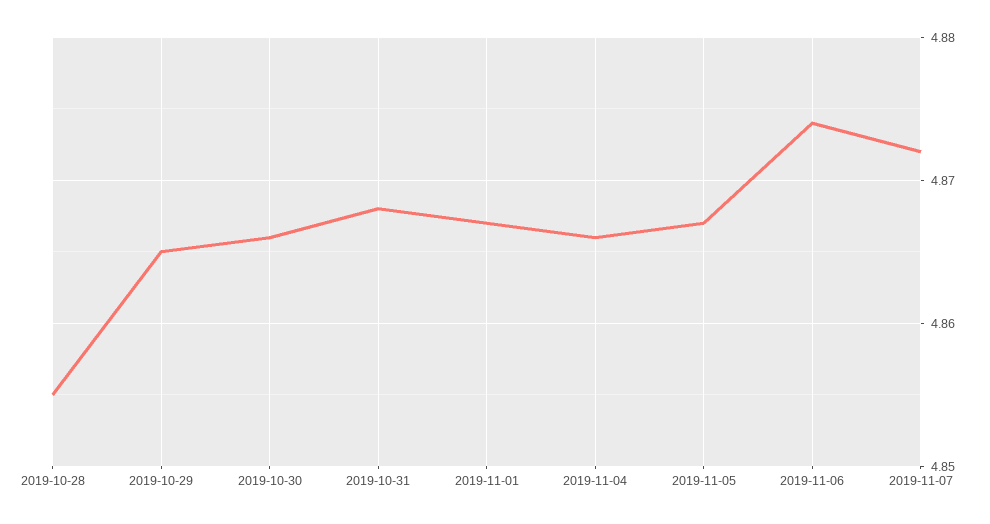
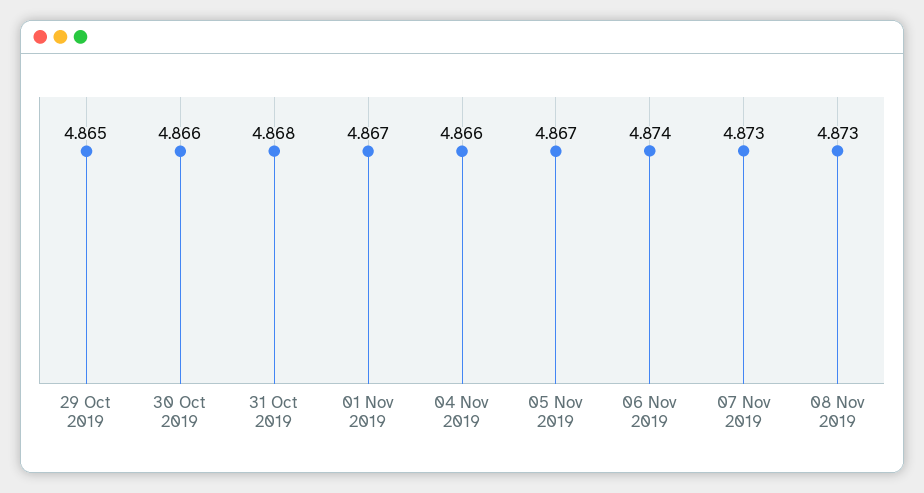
2019-10-28: 4.855 -> none
2019-11-07: 4.872 -> 4.873
08 Nov 2019: none -> 4.873

